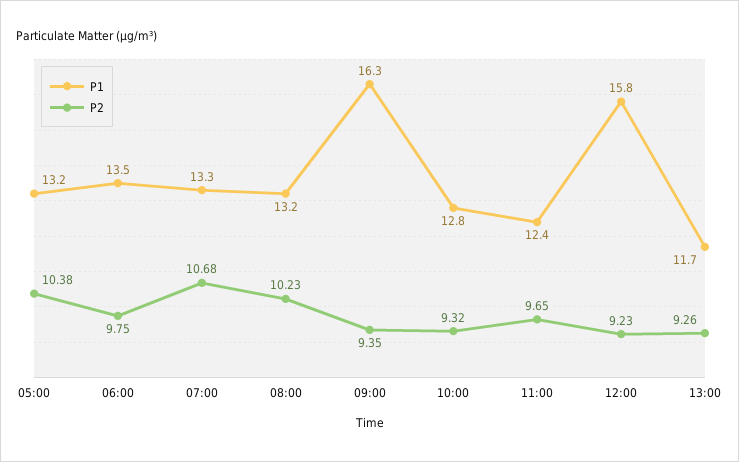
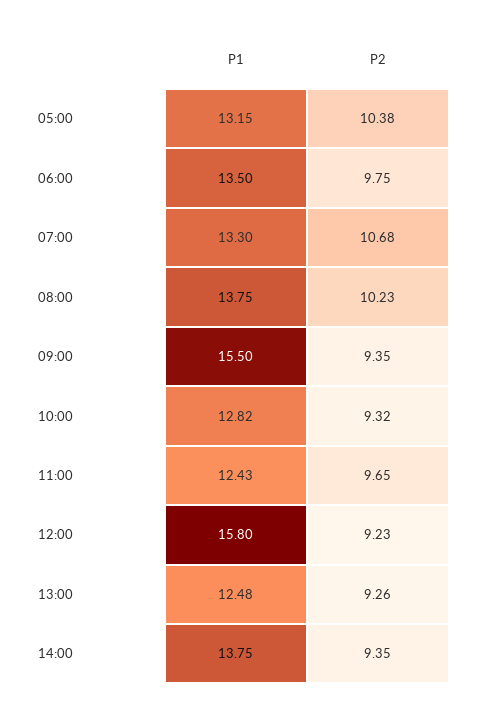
P1, 08:00: 13.2 -> 13.75
P1, 09:00: 16.3 -> 15.5
P1, 13:00: 11.7 -> 12.48
P1, 14:00: none -> 13.75
P2, 14:00: none -> 9.35

